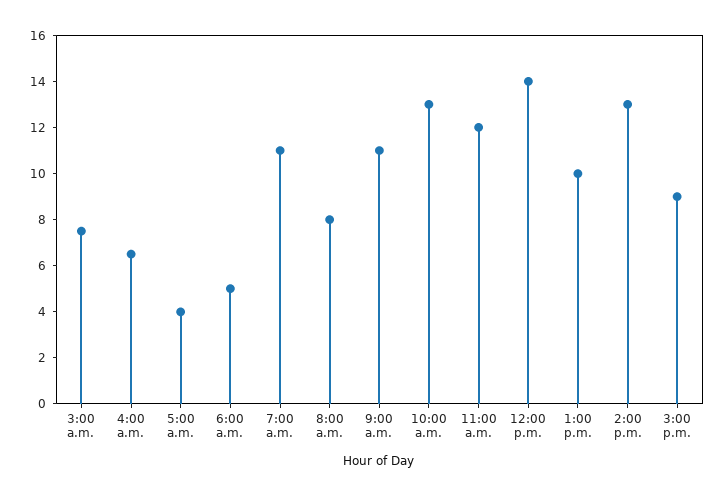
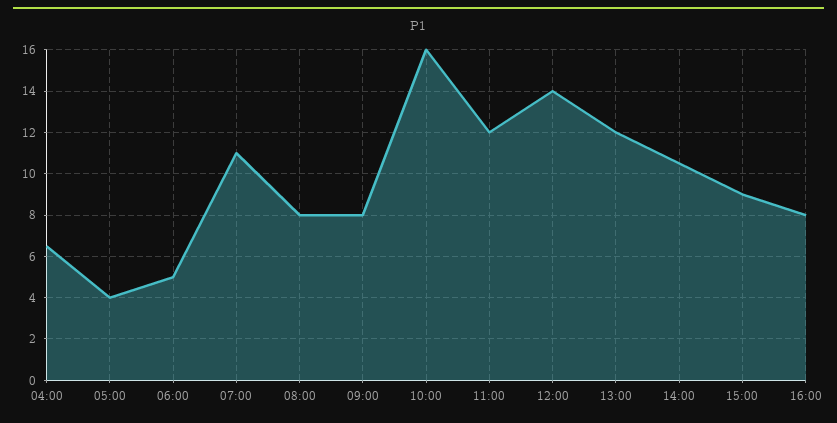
3:00 a.m.: 7.5 -> none
9:00 a.m.: 11 -> 8
10:00 a.m.: 13 -> 16
1:00 p.m.: 10 -> 12
2:00 p.m.: 13 -> 10.5
16:00: none -> 8

